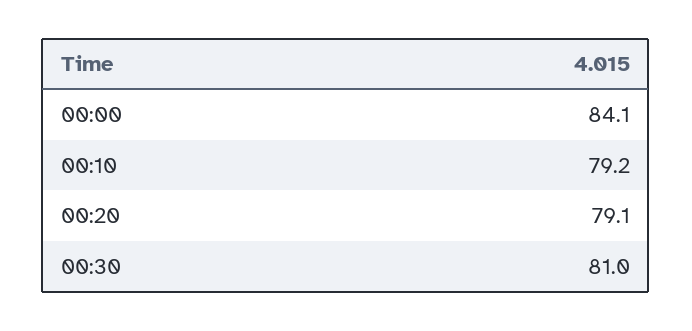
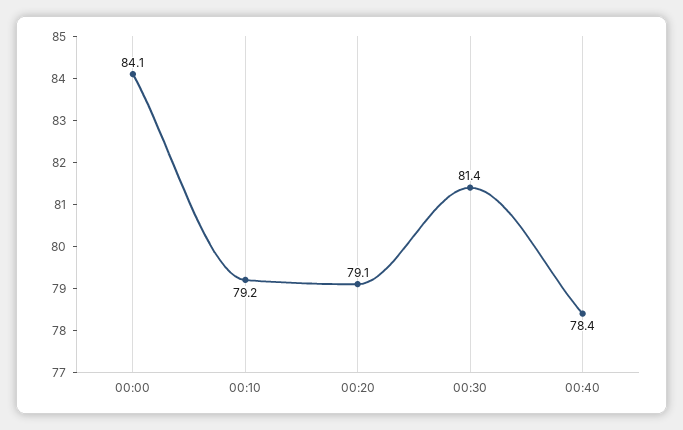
00:30: 81 -> 81.4
00:40: none -> 78.4

